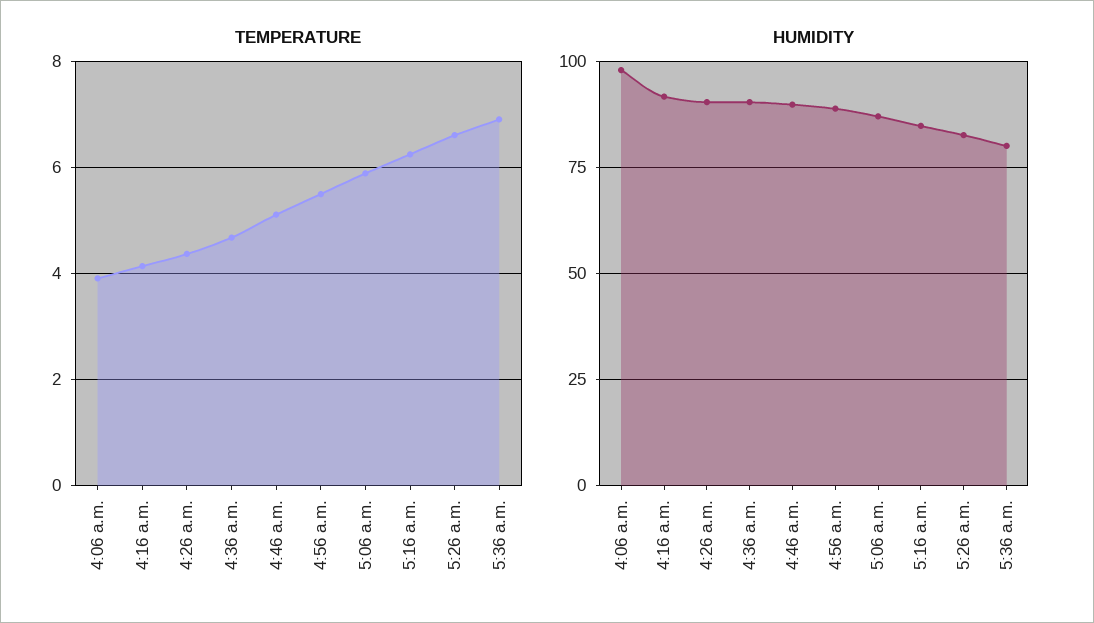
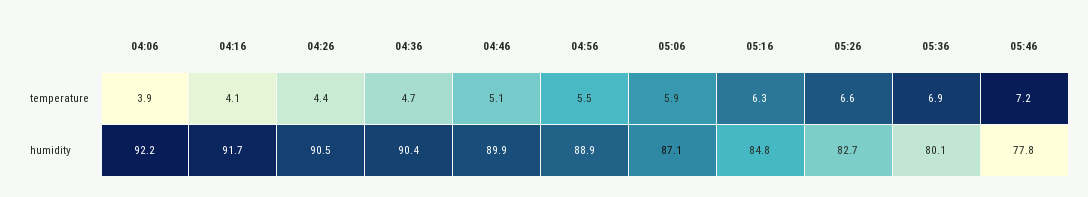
HUMIDITY, 4:06 a.m.: 97.5 -> 92.2
TEMPERATURE, 05:46: none -> 7.2
HUMIDITY, 05:46: none -> 77.8

